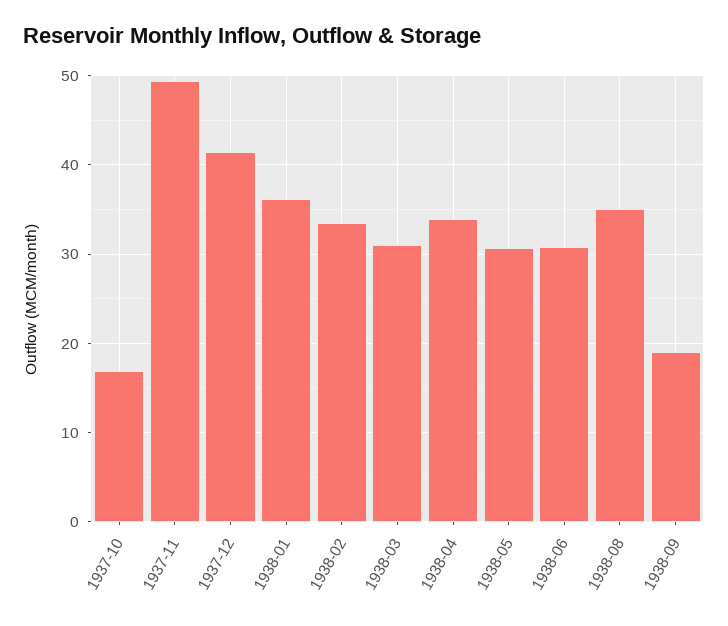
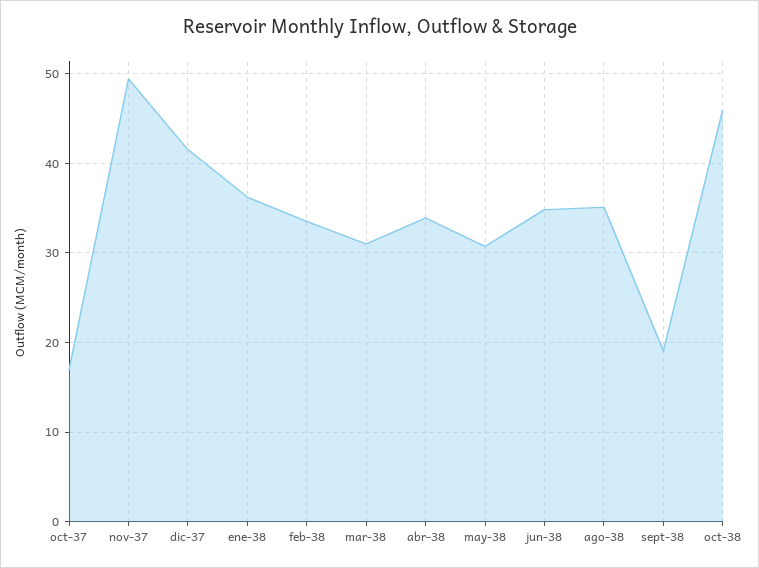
1938-06: 31 -> 35
oct-38: none -> 46

